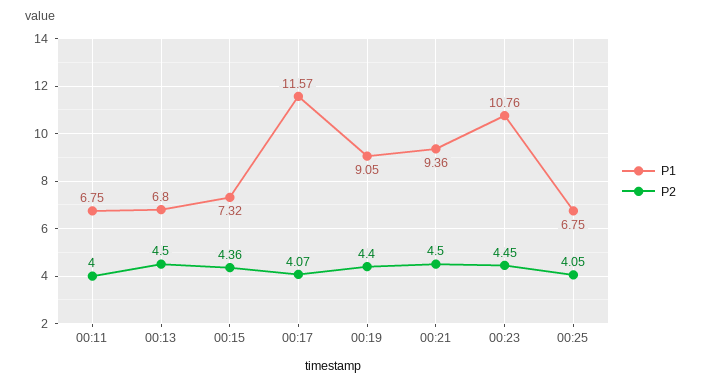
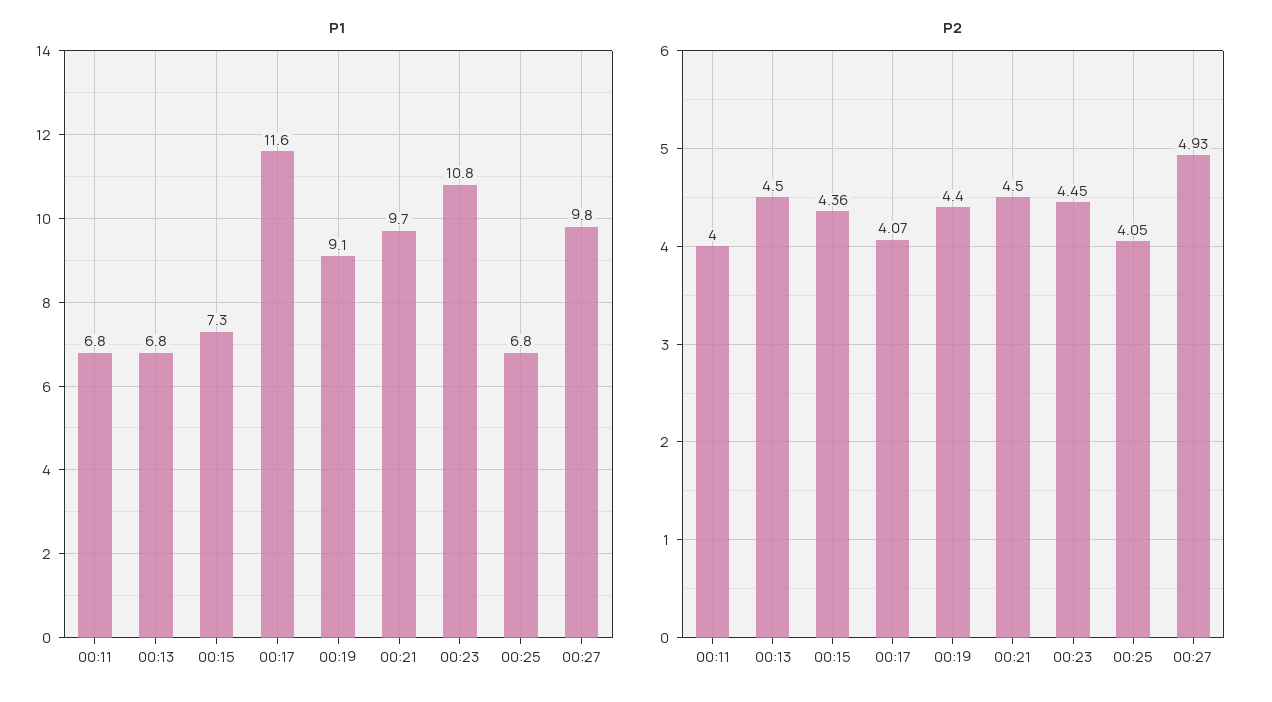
P1, 00:21: 9.36 -> 9.7
P1, 00:27: none -> 9.8
P2, 00:27: none -> 4.93

